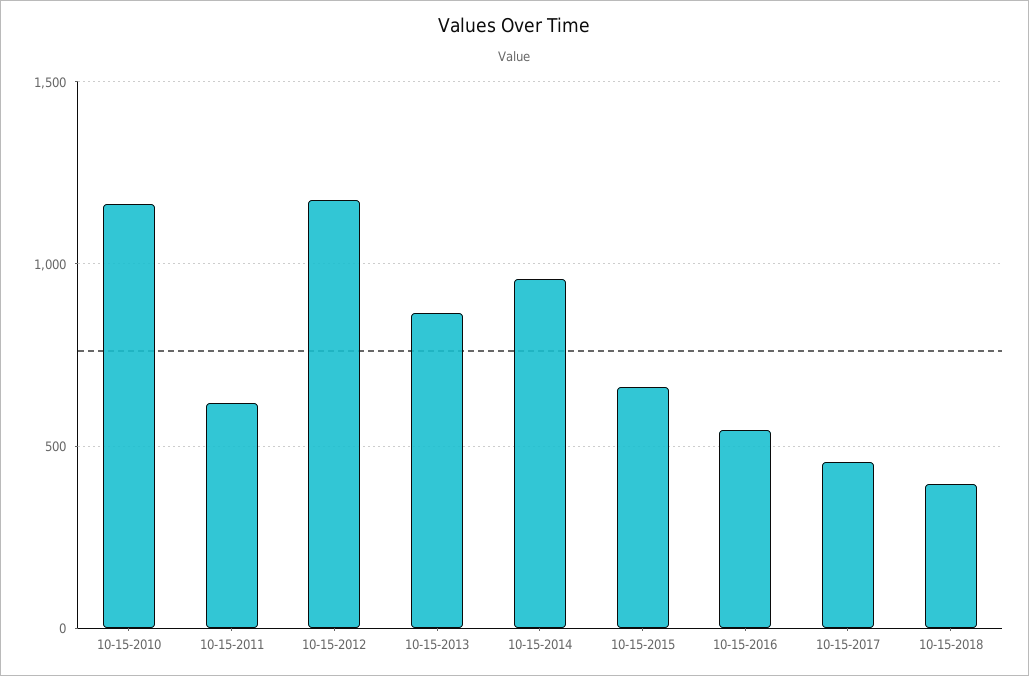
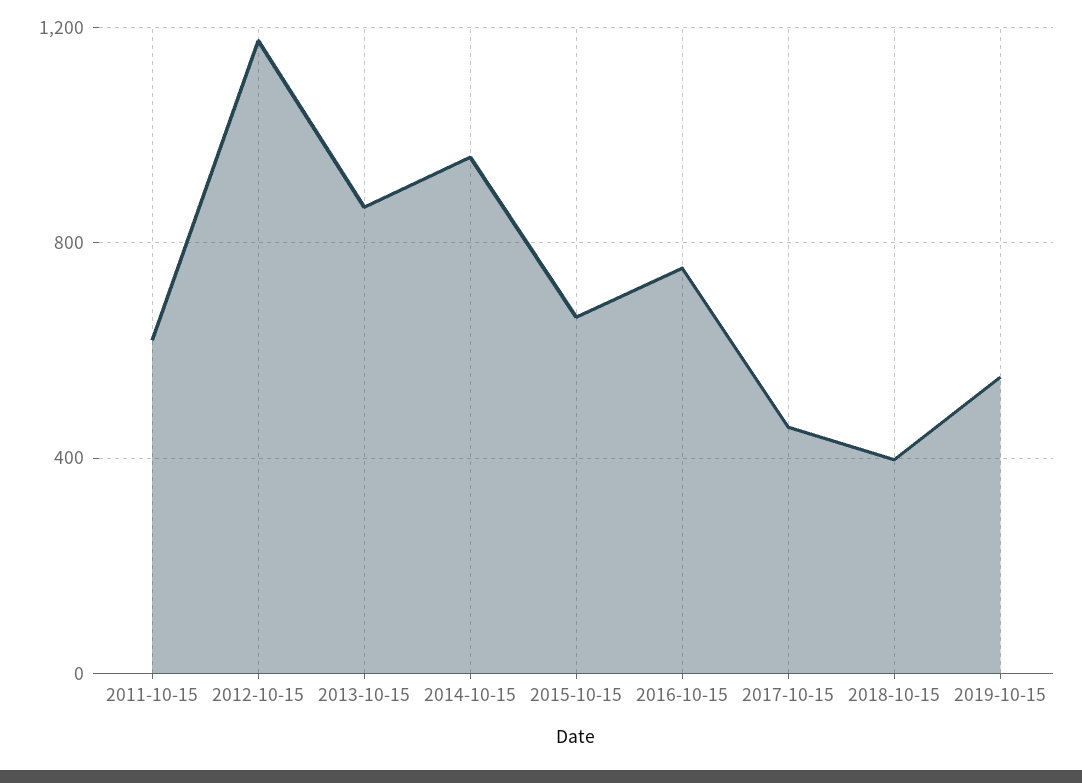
10-15-2010: 1150 -> none
10-15-2016: 550 -> 750
2019-10-15: none -> 550

